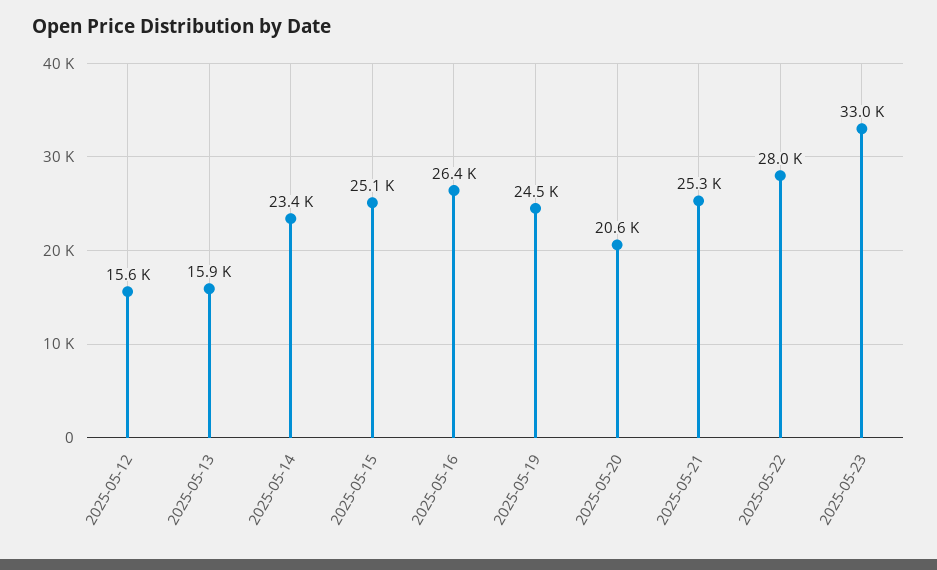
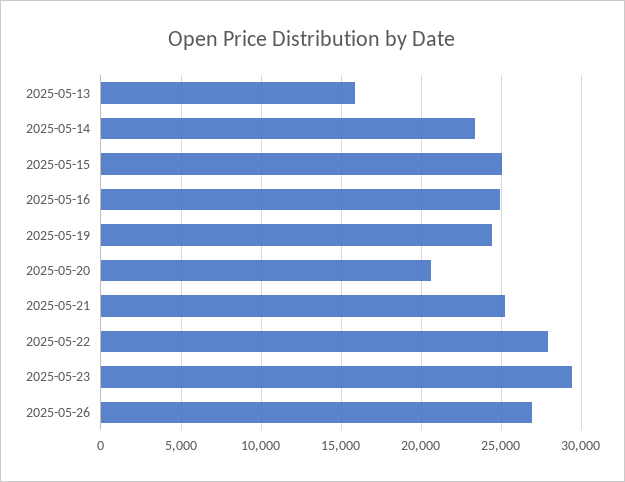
2025-05-12: 15600 -> none
2025-05-16: 26400 -> 25000
2025-05-23: 33000 -> 29500
2025-05-26: none -> 27000

